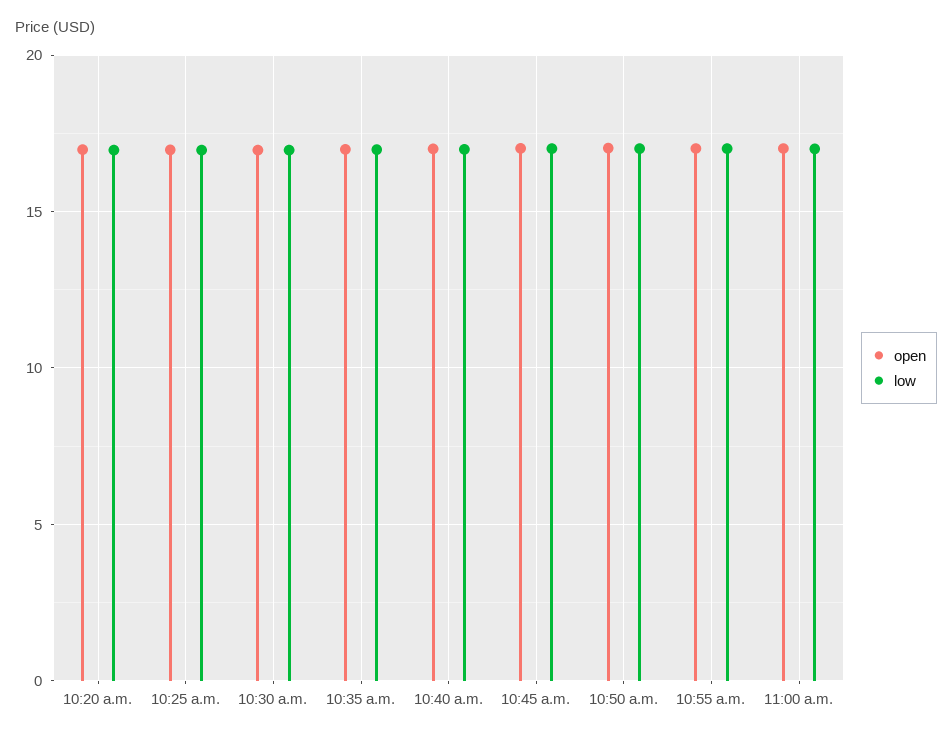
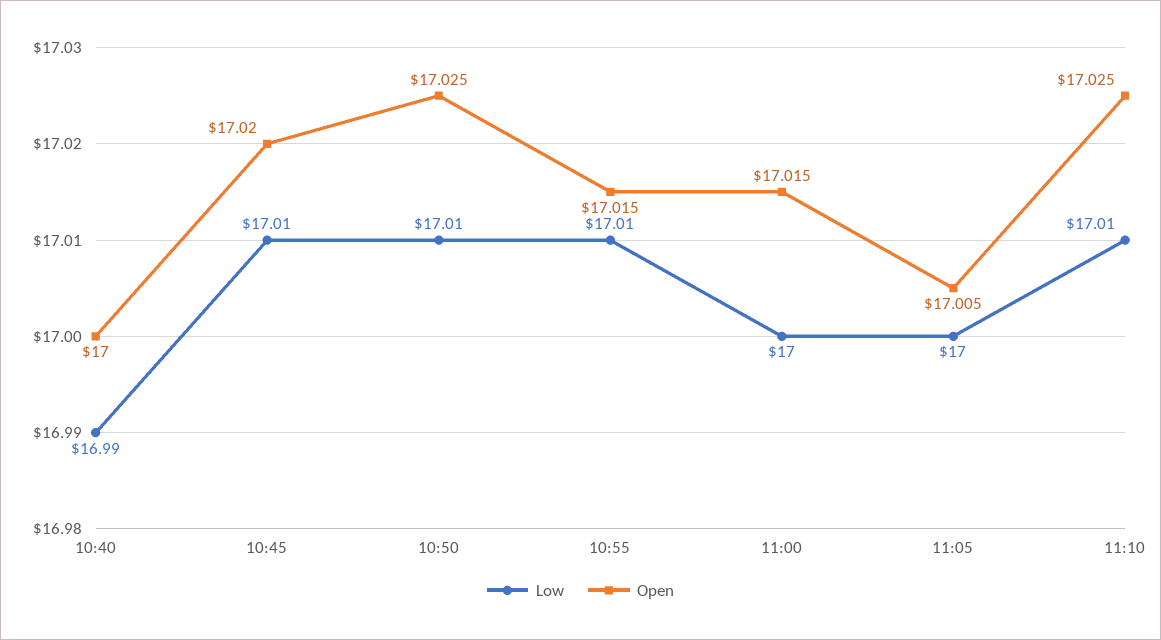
open, 10:20 a.m.: 17 -> none
low, 10:20 a.m.: 17 -> none
open, 10:25 a.m.: 17 -> none
low, 10:25 a.m.: 17 -> none
open, 10:30 a.m.: 17 -> none
low, 10:30 a.m.: 17 -> none
open, 10:35 a.m.: 17 -> none
low, 10:35 a.m.: 17 -> none
low, 11:05: none -> 17
open, 11:05: none -> 17.005
low, 11:10: none -> 17.01
open, 11:10: none -> 17.025

